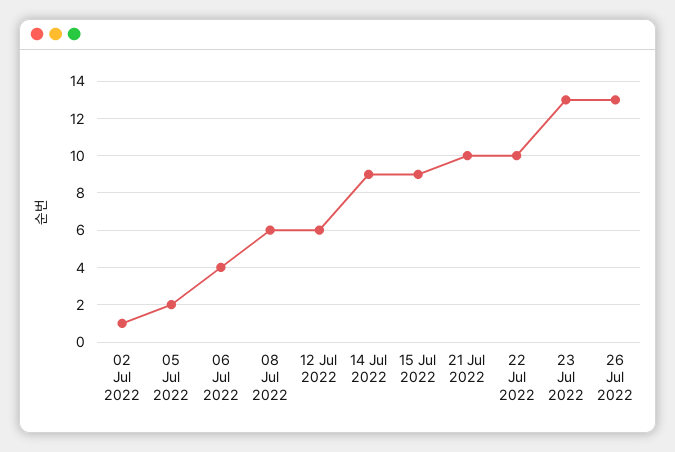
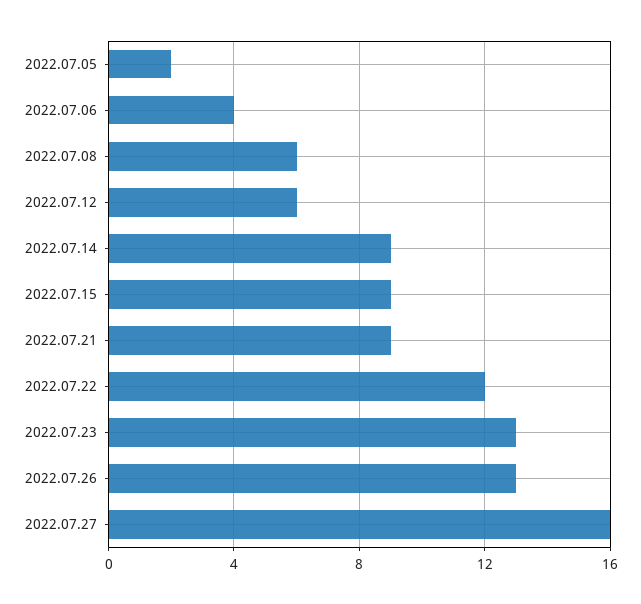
02 Jul 2022: 1 -> none
21 Jul 2022: 10 -> 9
22 Jul 2022: 10 -> 12
2022.07.27: none -> 16

